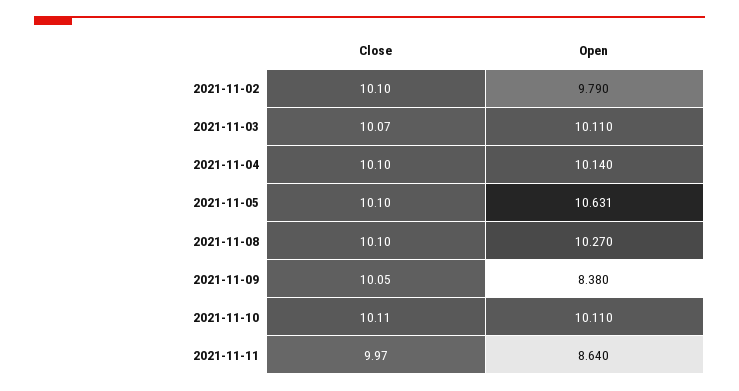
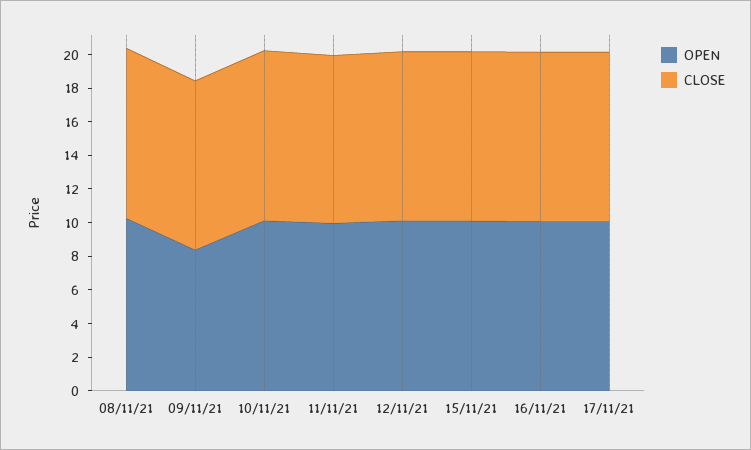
Close, 2021-11-02: 10.1 -> none
Open, 2021-11-02: 9.79 -> none
Close, 2021-11-03: 10.07 -> none
Open, 2021-11-03: 10.11 -> none
Close, 2021-11-04: 10.1 -> none
Open, 2021-11-04: 10.14 -> none
Close, 2021-11-05: 10.1 -> none
Open, 2021-11-05: 10.631 -> none
Open, 2021-11-11: 8.64 -> 10
Open, 12/11/21: none -> 10
Close, 12/11/21: none -> 10
Open, 15/11/21: none -> 10
Close, 15/11/21: none -> 10
Open, 16/11/21: none -> 10
Close, 16/11/21: none -> 10
Open, 17/11/21: none -> 10
Close, 17/11/21: none -> 10

